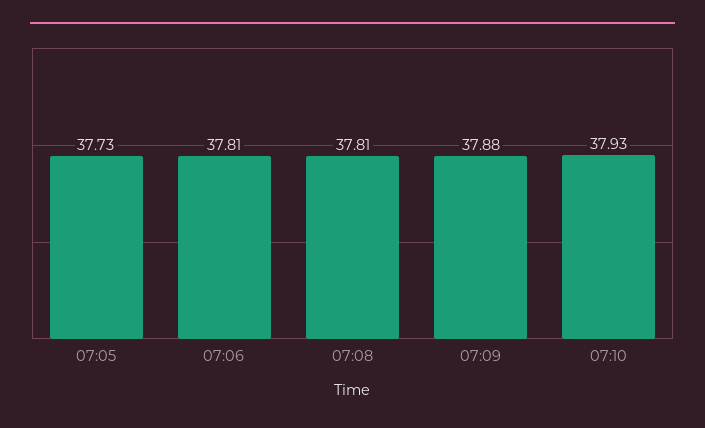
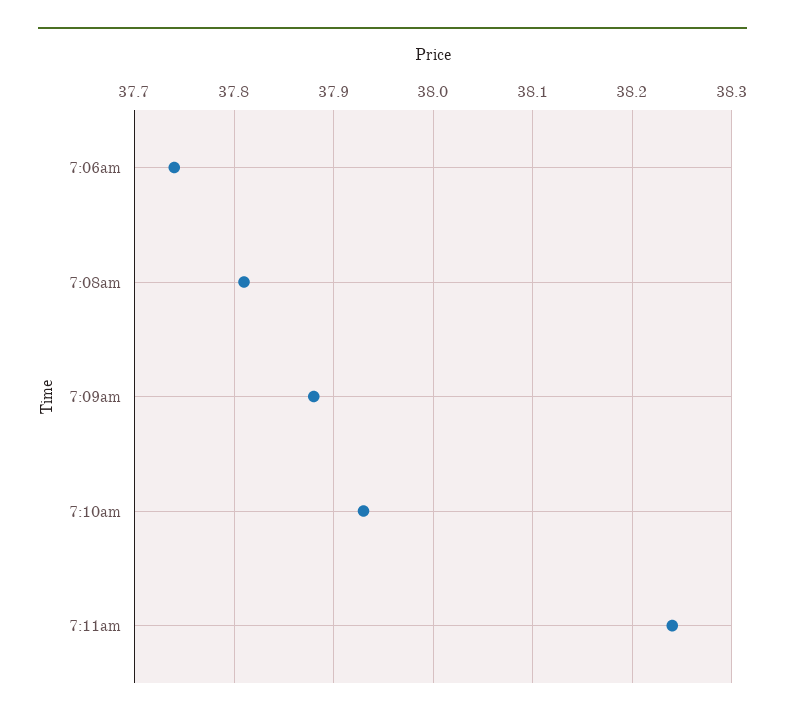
07:05: 37.73 -> none
07:06: 37.81 -> 37.74
7:11am: none -> 38.24

